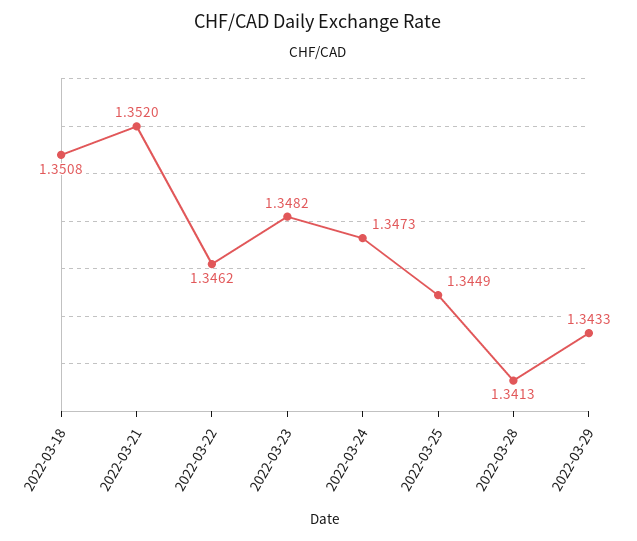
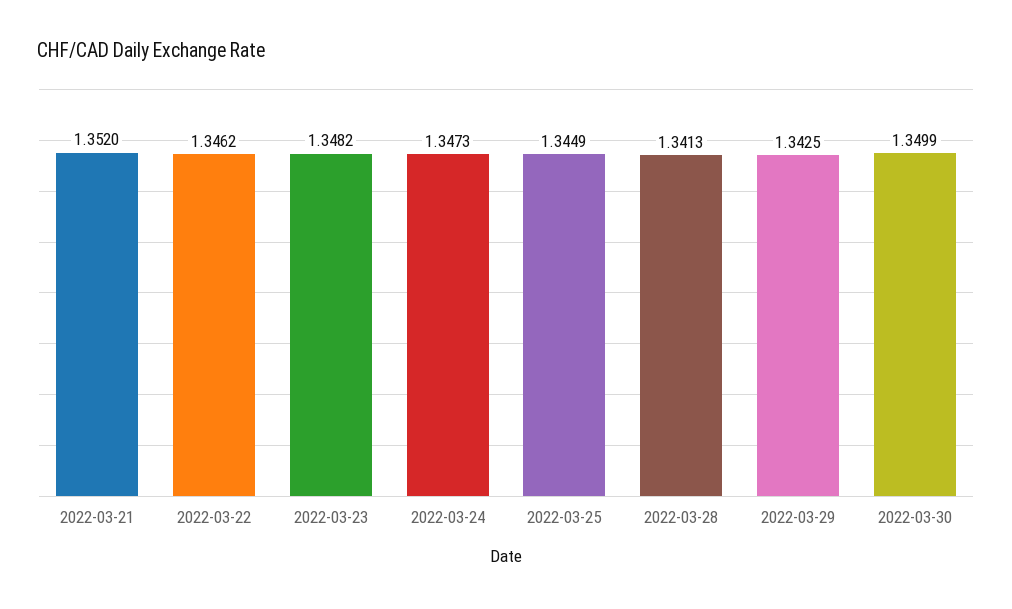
2022-03-18: 1.3508 -> none
2022-03-29: 1.3433 -> 1.3425
2022-03-30: none -> 1.3499

